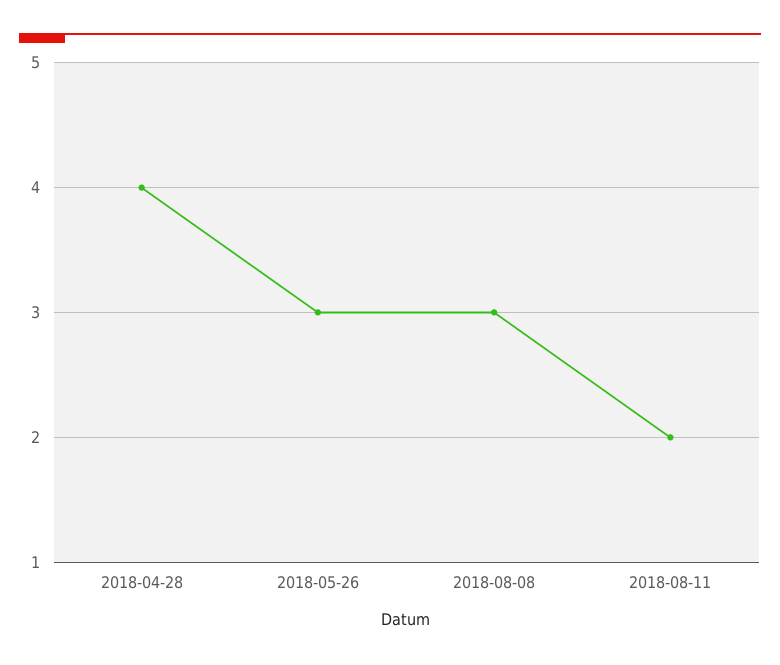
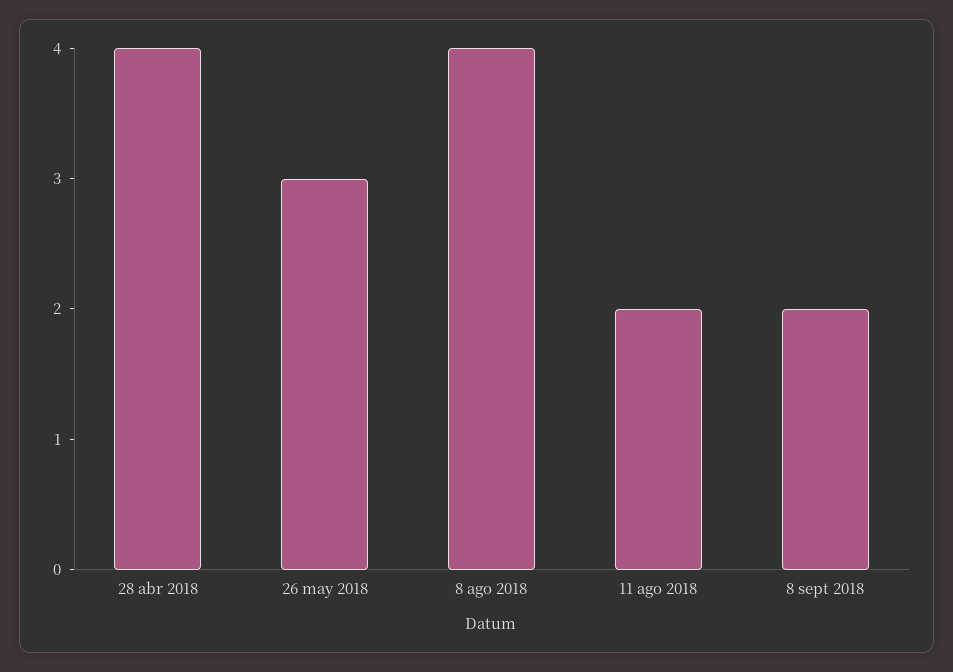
2018-08-08: 3 -> 4
8 sept 2018: none -> 2

